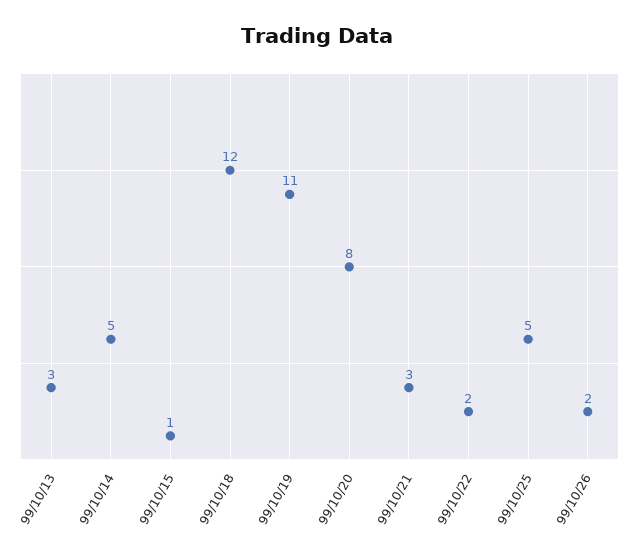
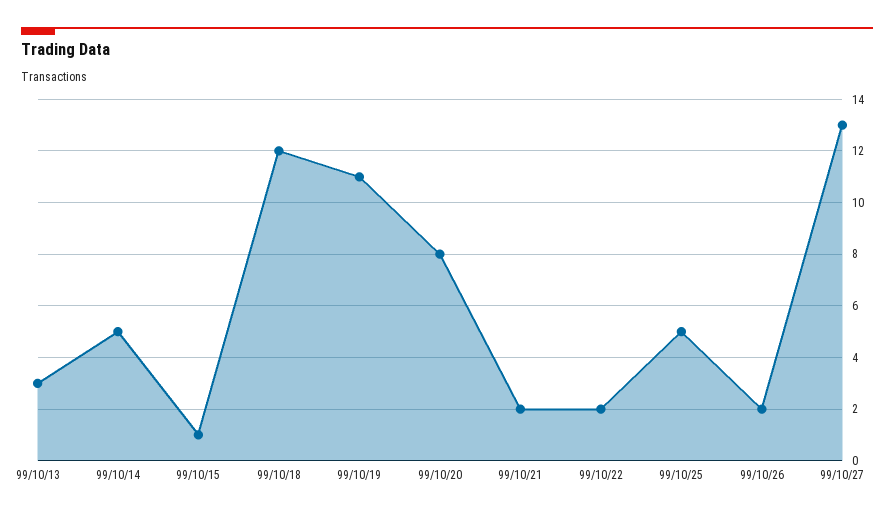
99/10/21: 3 -> 2
99/10/27: none -> 13

